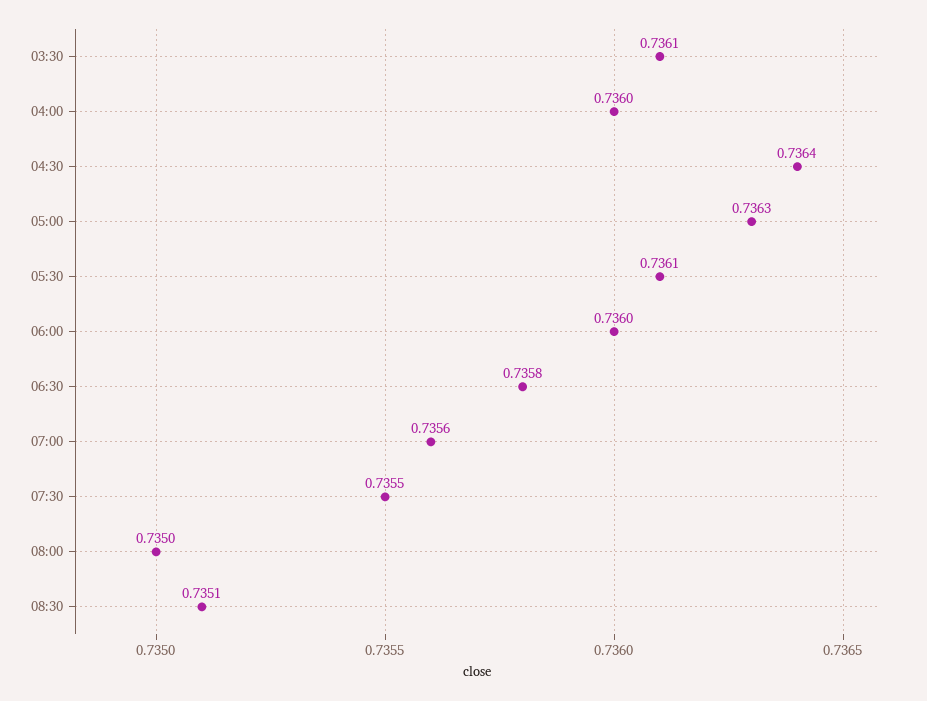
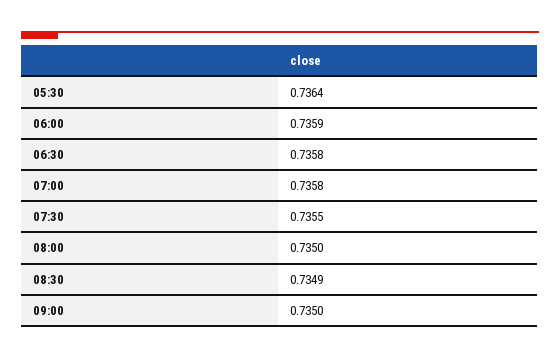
03:30: 0.7361 -> none
04:00: 0.736 -> none
04:30: 0.7364 -> none
05:00: 0.7363 -> none
05:30: 0.7361 -> 0.7364
06:00: 0.736 -> 0.7359
07:00: 0.7356 -> 0.7358
08:30: 0.7351 -> 0.7349
09:00: none -> 0.735

